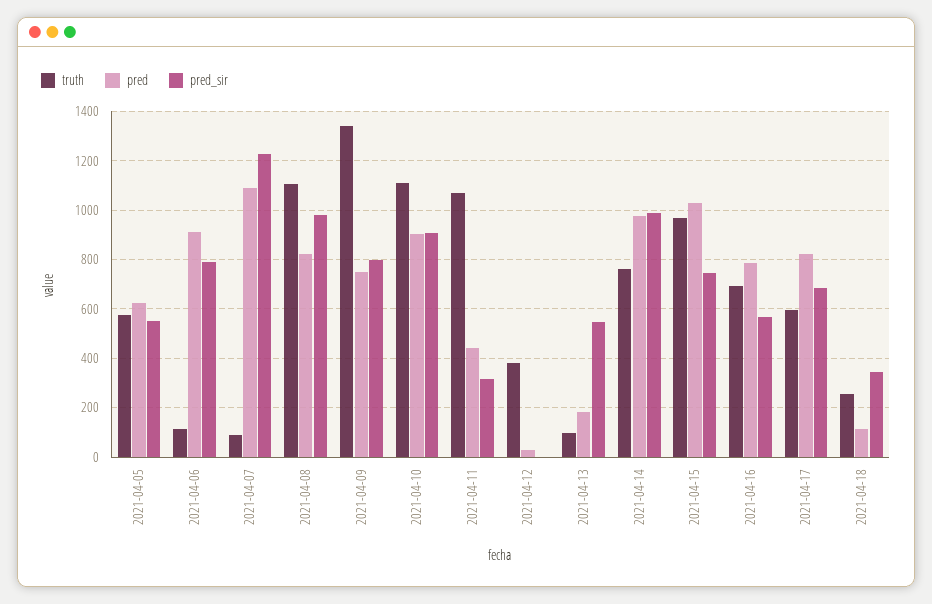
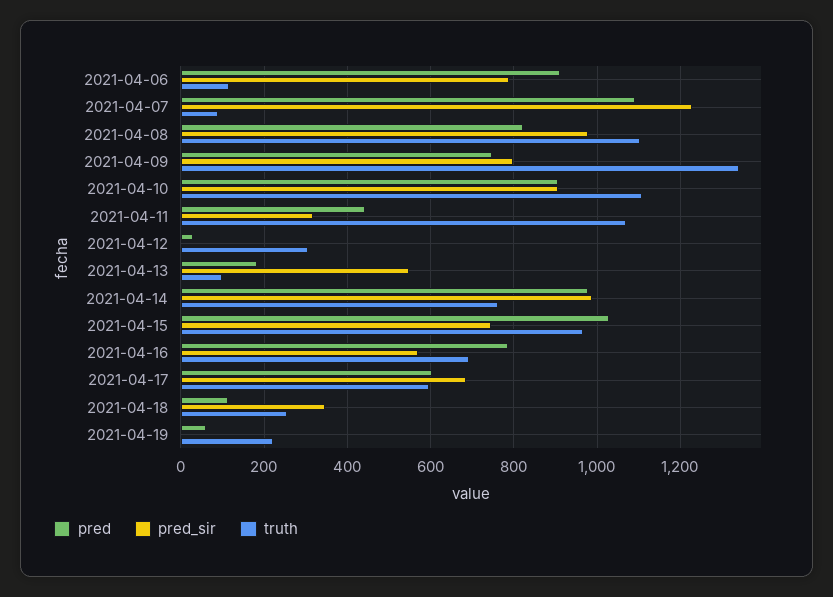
truth, 2021-04-05: 575 -> none
pred, 2021-04-05: 625 -> none
pred_sir, 2021-04-05: 550 -> none
truth, 2021-04-12: 375 -> 300
pred, 2021-04-17: 825 -> 600
pred, 2021-04-19: none -> 60
pred_sir, 2021-04-19: none -> 0
truth, 2021-04-19: none -> 220

